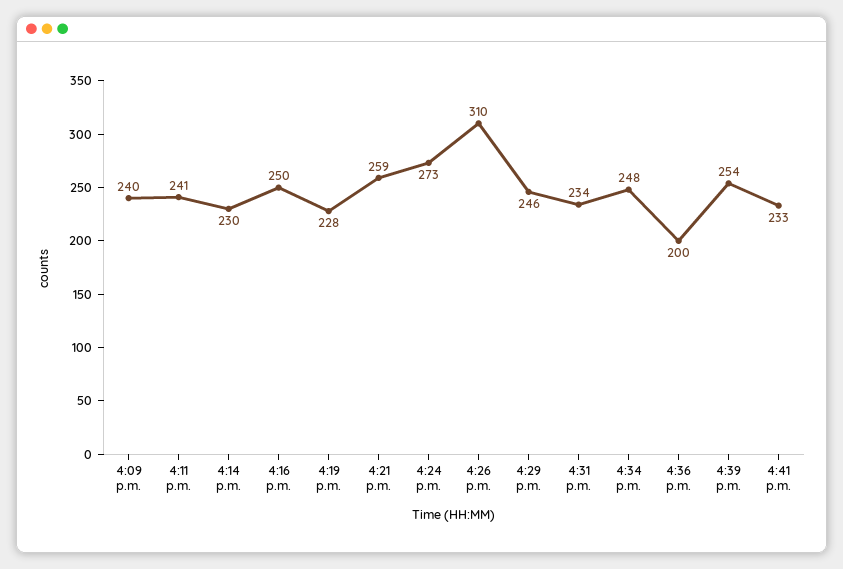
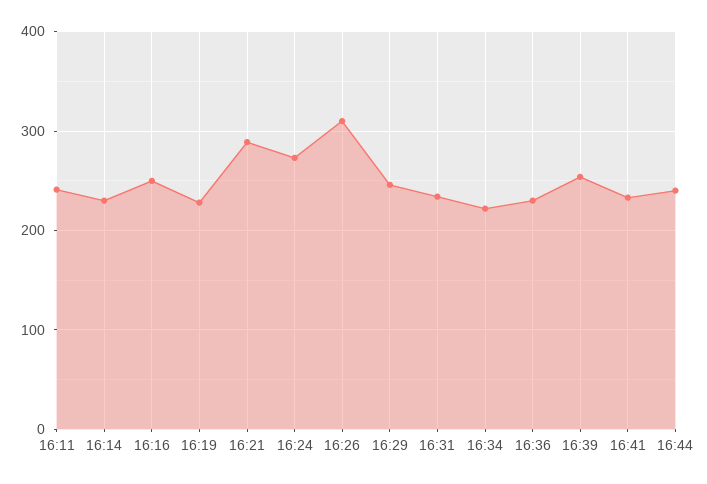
4:09 p.m.: 240 -> none
4:21 p.m.: 259 -> 290
4:34 p.m.: 248 -> 220
4:36 p.m.: 200 -> 230
16:44: none -> 240

